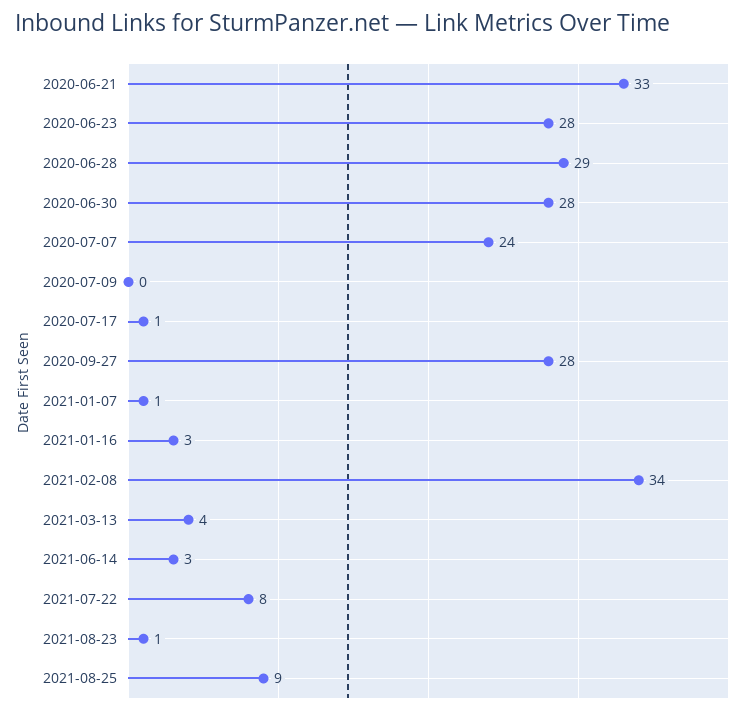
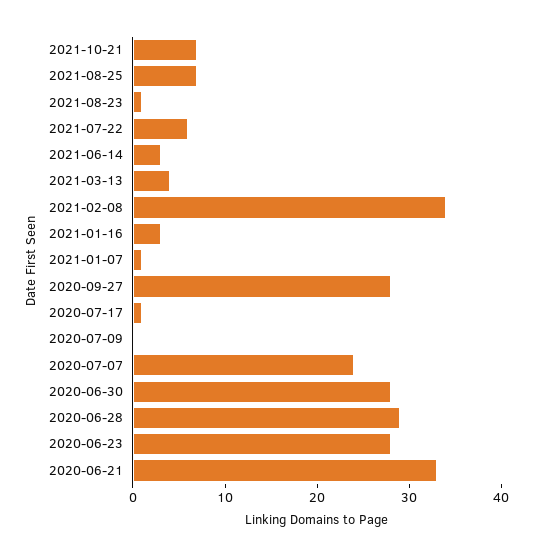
2021-07-22: 8 -> 6
2021-08-25: 9 -> 7
2021-10-21: none -> 7

